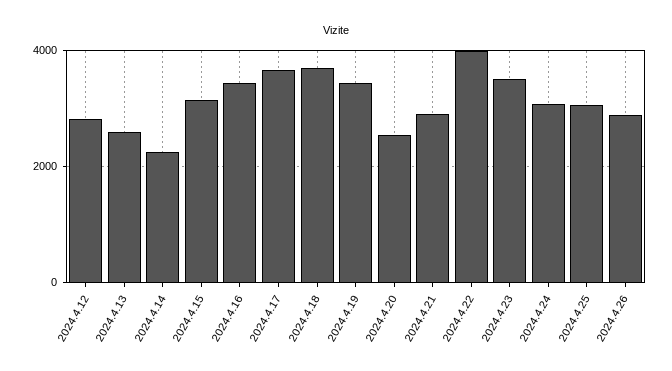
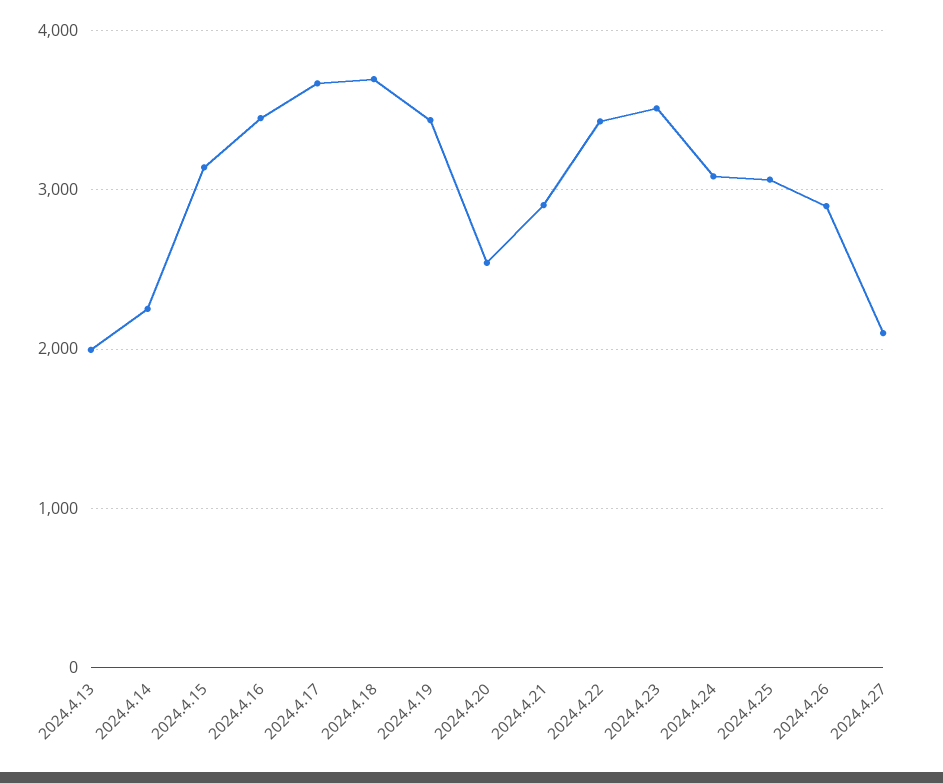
2024.4.12: 2800 -> none
2024.4.13: 2600 -> 2000
2024.4.22: 4000 -> 3400
2024.4.27: none -> 2100

